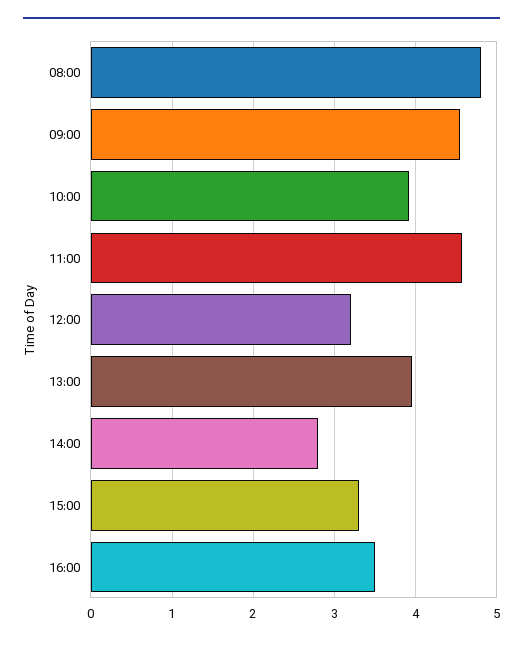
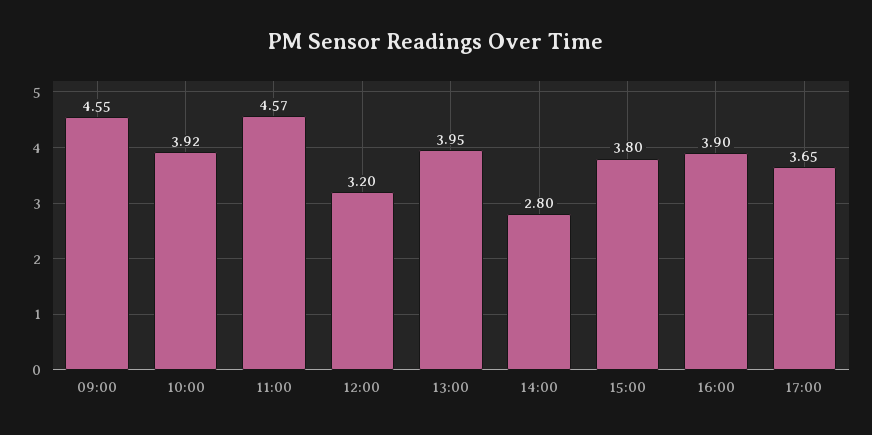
08:00: 4.8 -> none
15:00: 3.3 -> 3.8
16:00: 3.5 -> 3.9
17:00: none -> 3.65

